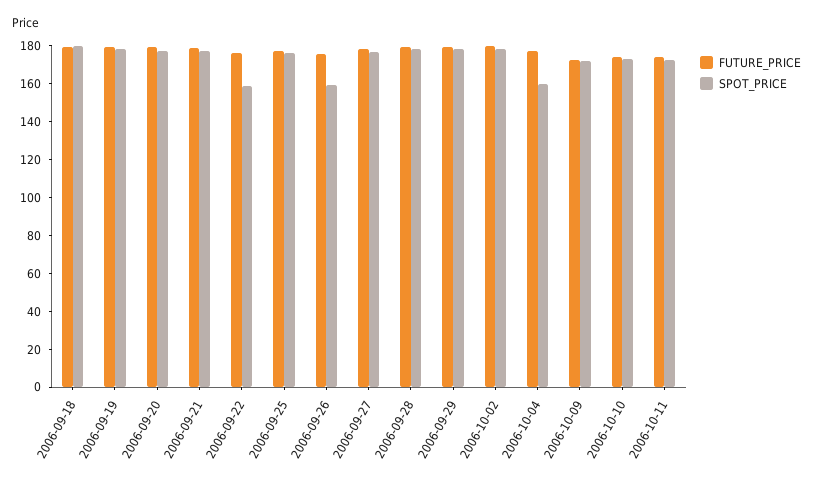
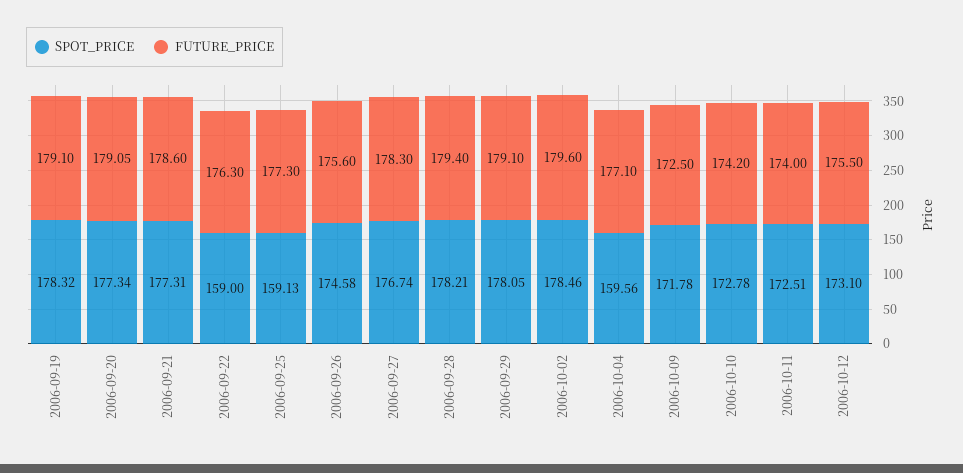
FUTURE_PRICE, 2006-09-18: 180 -> none
SPOT_PRICE, 2006-09-18: 180 -> none
SPOT_PRICE, 2006-09-25: 175 -> 159.13
SPOT_PRICE, 2006-09-26: 160 -> 174.58
SPOT_PRICE, 2006-10-12: none -> 173.1
FUTURE_PRICE, 2006-10-12: none -> 175.5

